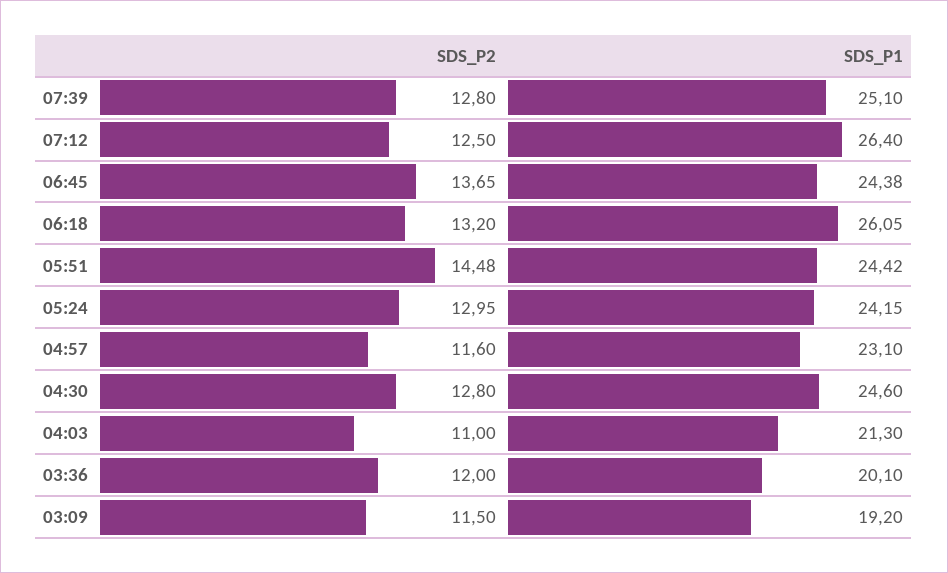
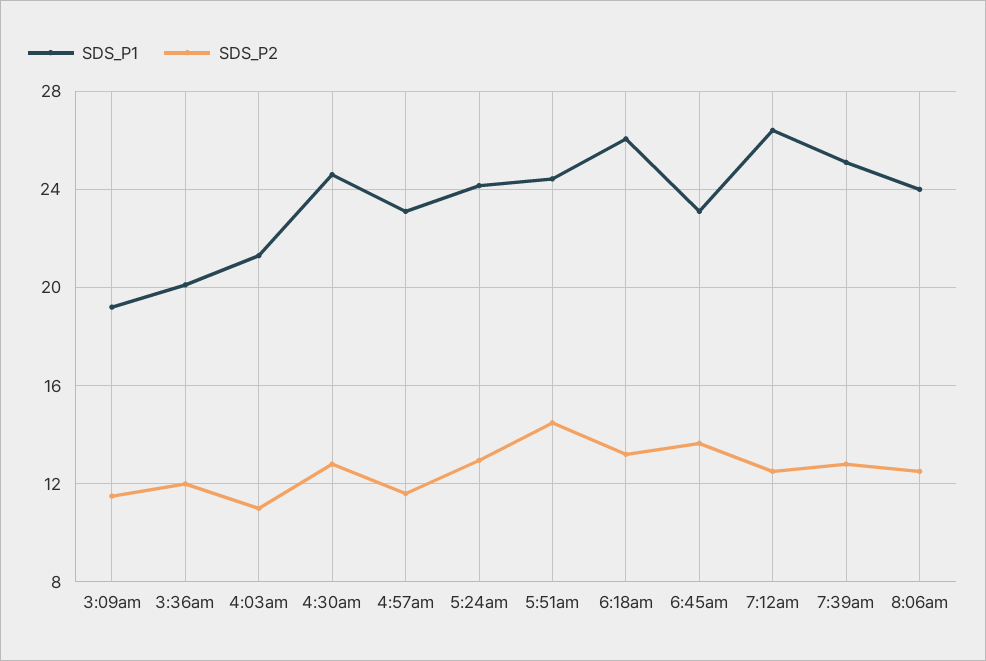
SDS_P1, 06:45: 24.38 -> 23
SDS_P1, 8:06am: none -> 24
SDS_P2, 8:06am: none -> 12.5

